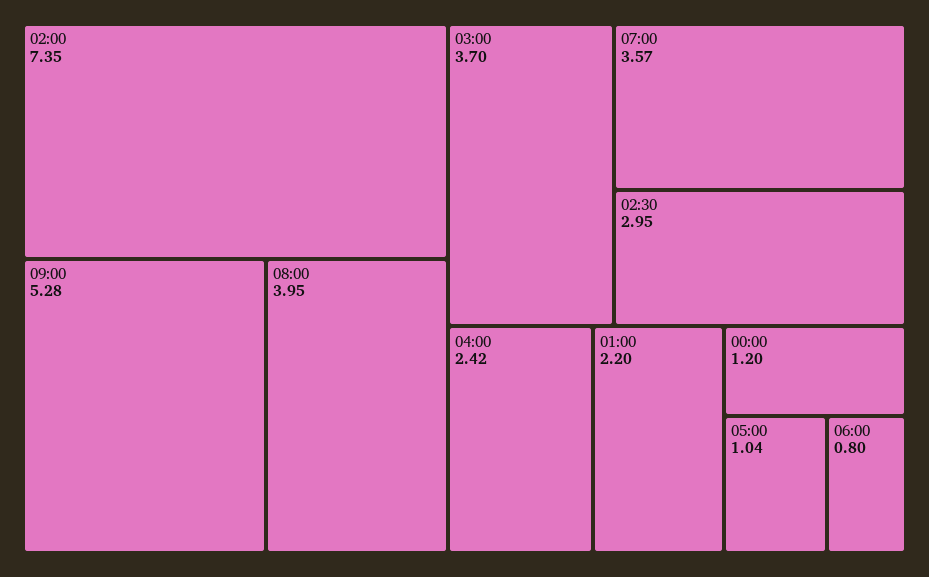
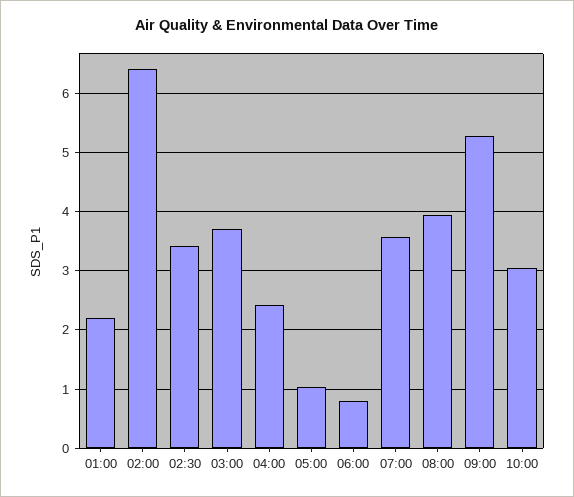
02:00: 7.35 -> 6.4
02:30: 2.95 -> 3.4
00:00: 1.2 -> none
10:00: none -> 3

